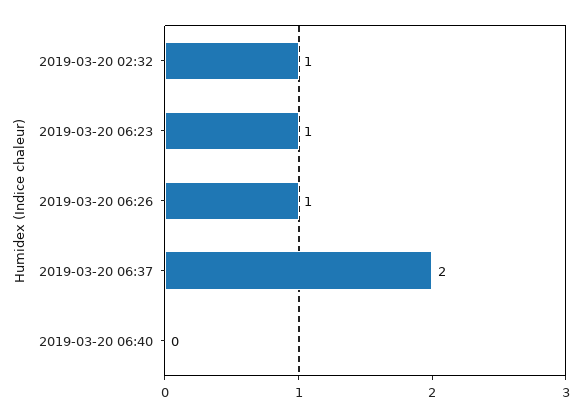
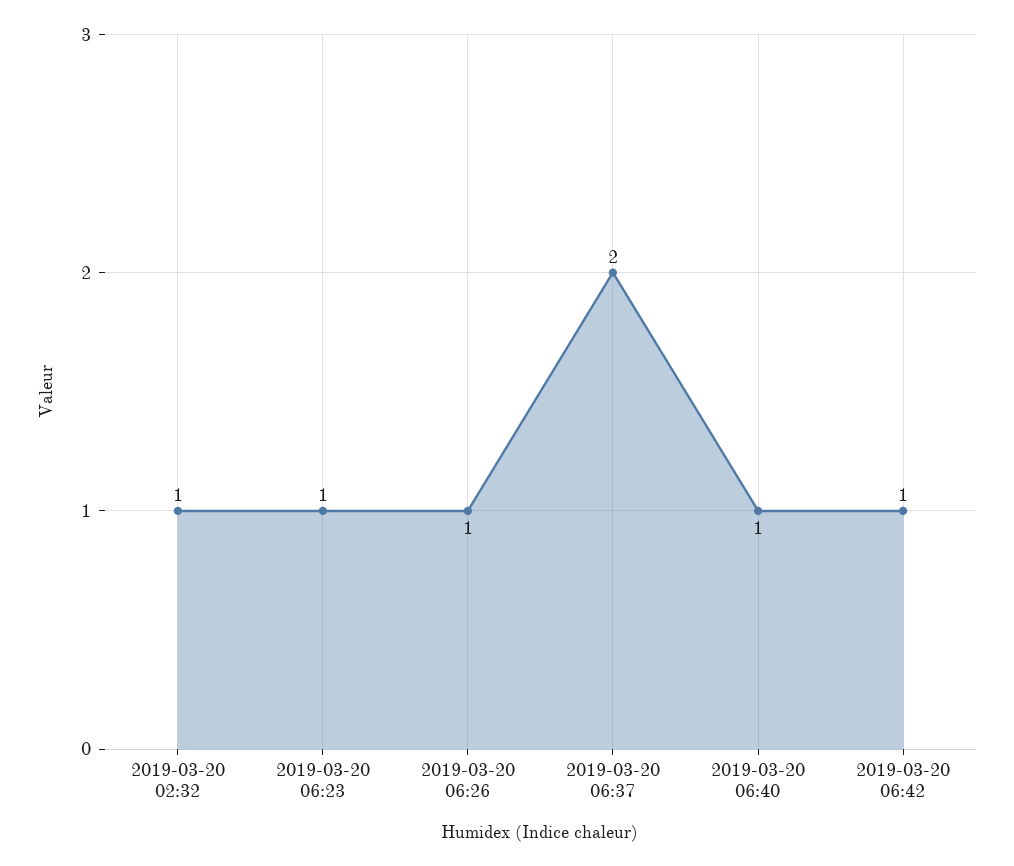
2019-03-20 06:40: 0 -> 1
2019-03-20 06:42: none -> 1

